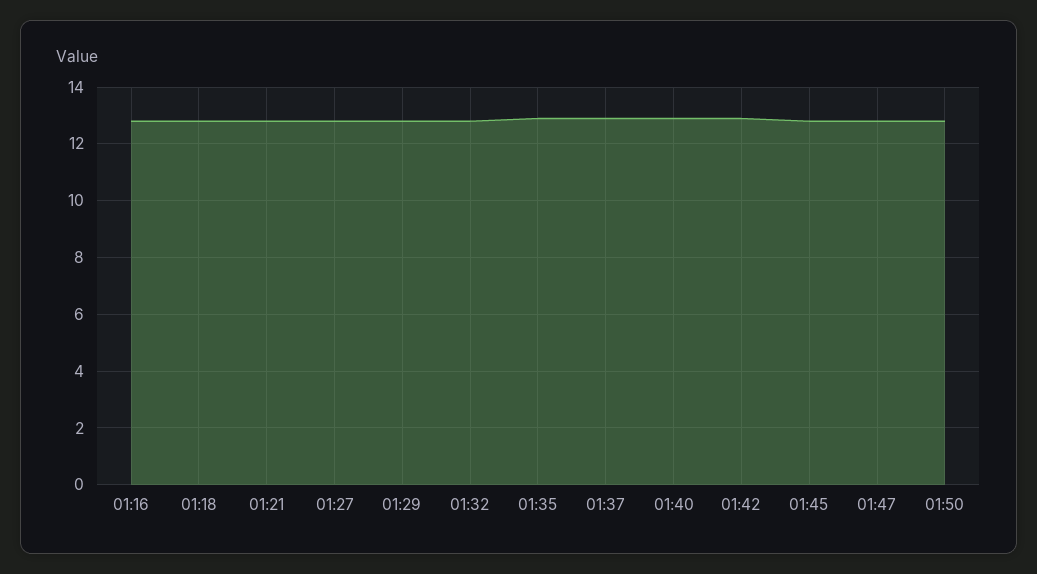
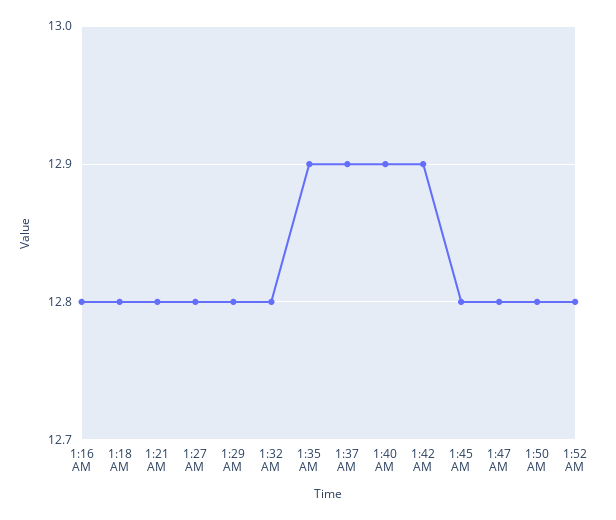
1:52 AM: none -> 12.8

